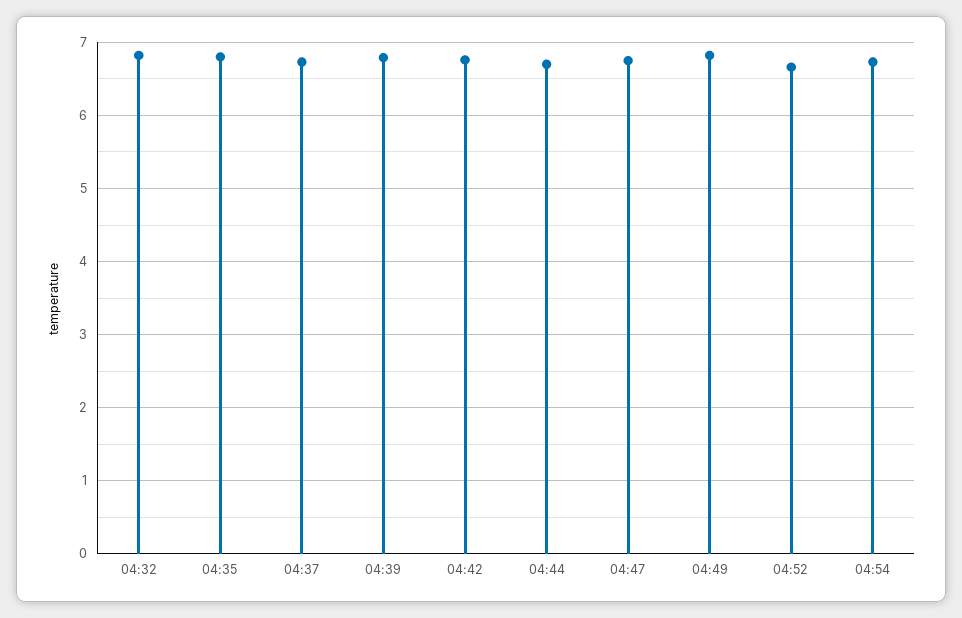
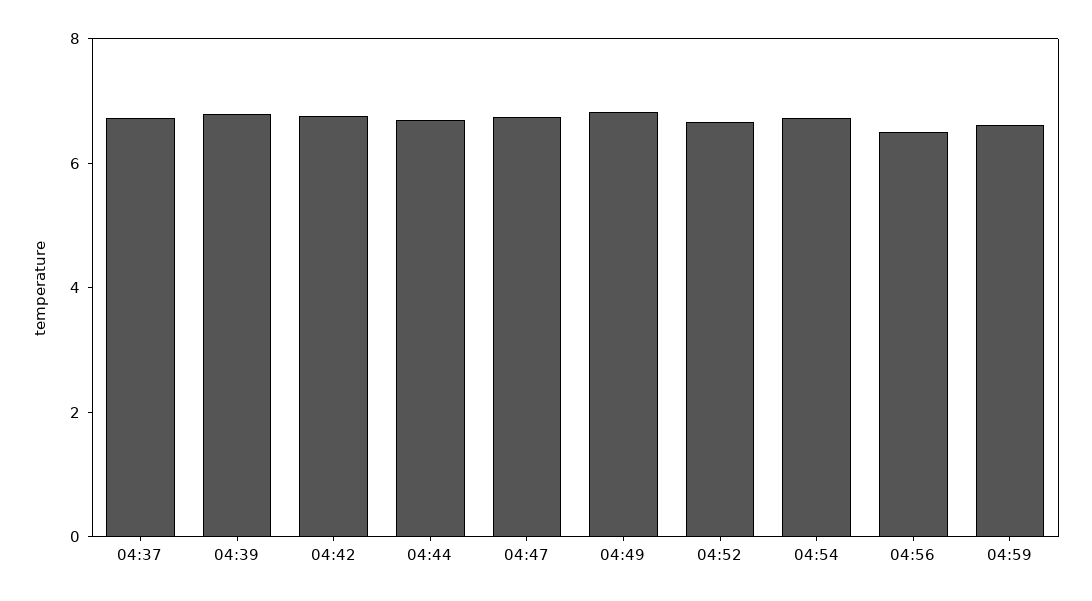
04:32: 6.8 -> none
04:35: 6.8 -> none
04:56: none -> 6.5
04:59: none -> 6.5

